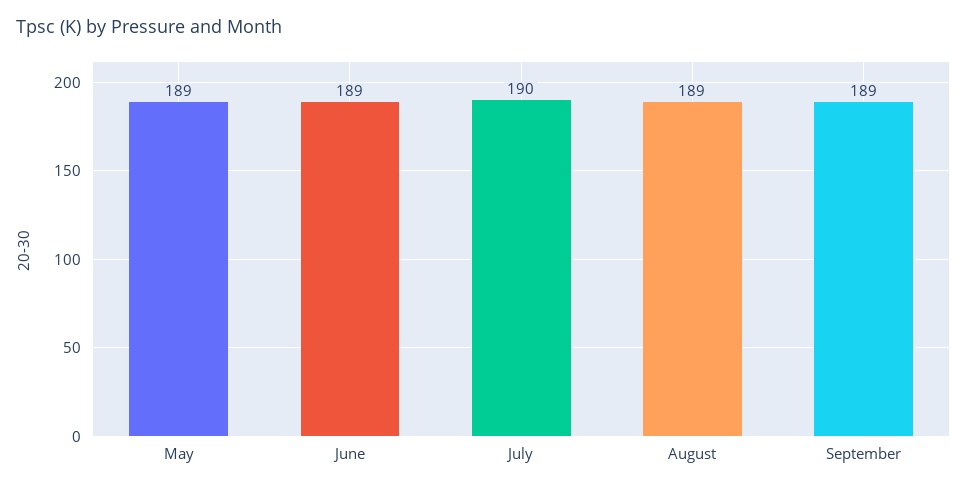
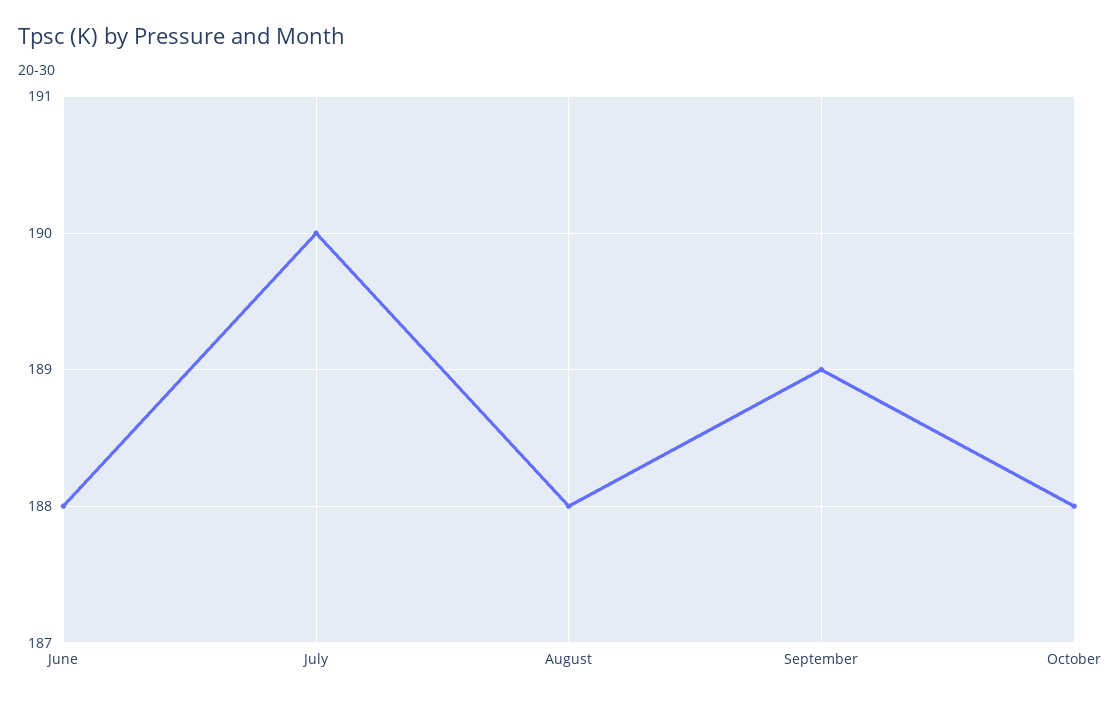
May: 189 -> none
June: 189 -> 188
August: 189 -> 188
October: none -> 188

